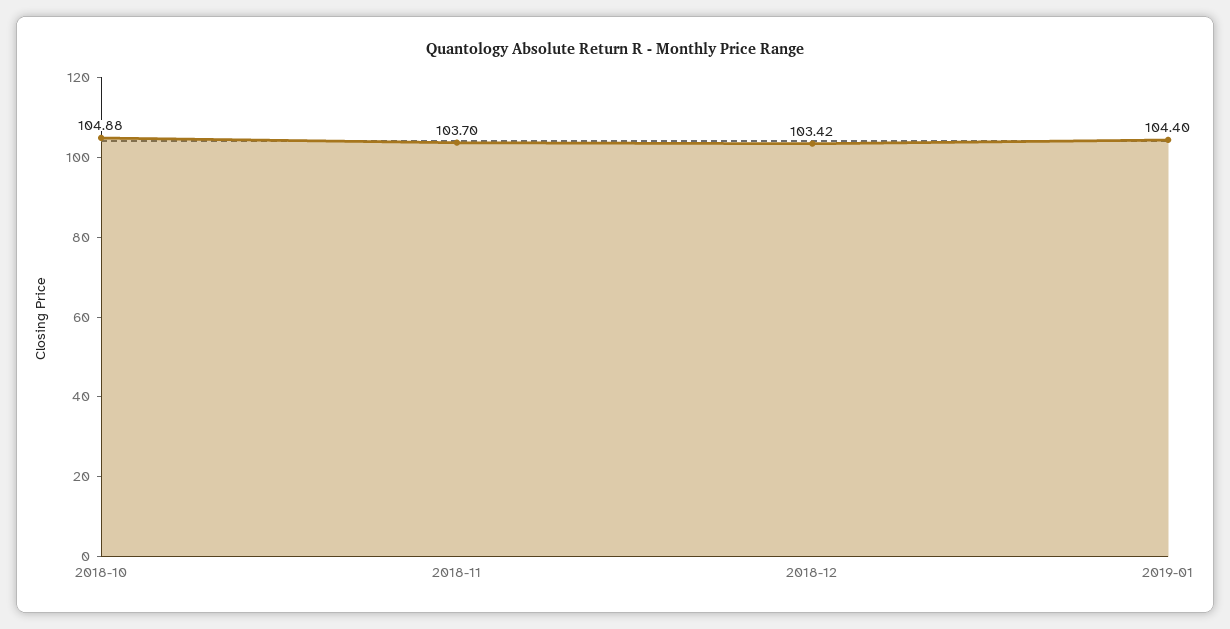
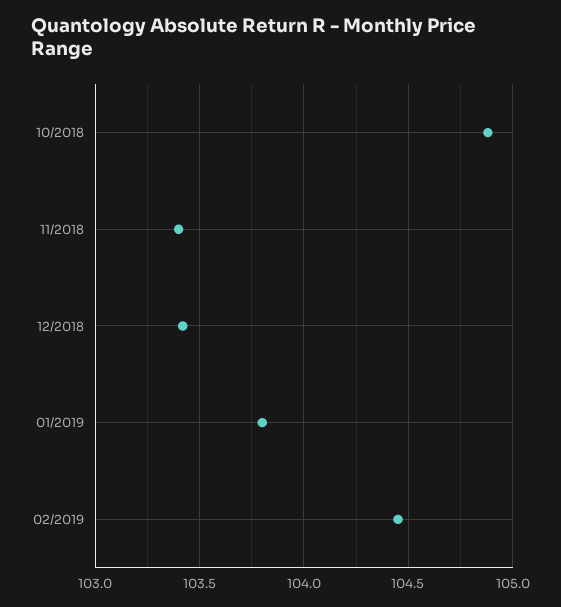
2018-11: 103.7 -> 103.4
2019-01: 104.4 -> 103.8
02/2019: none -> 104.45

